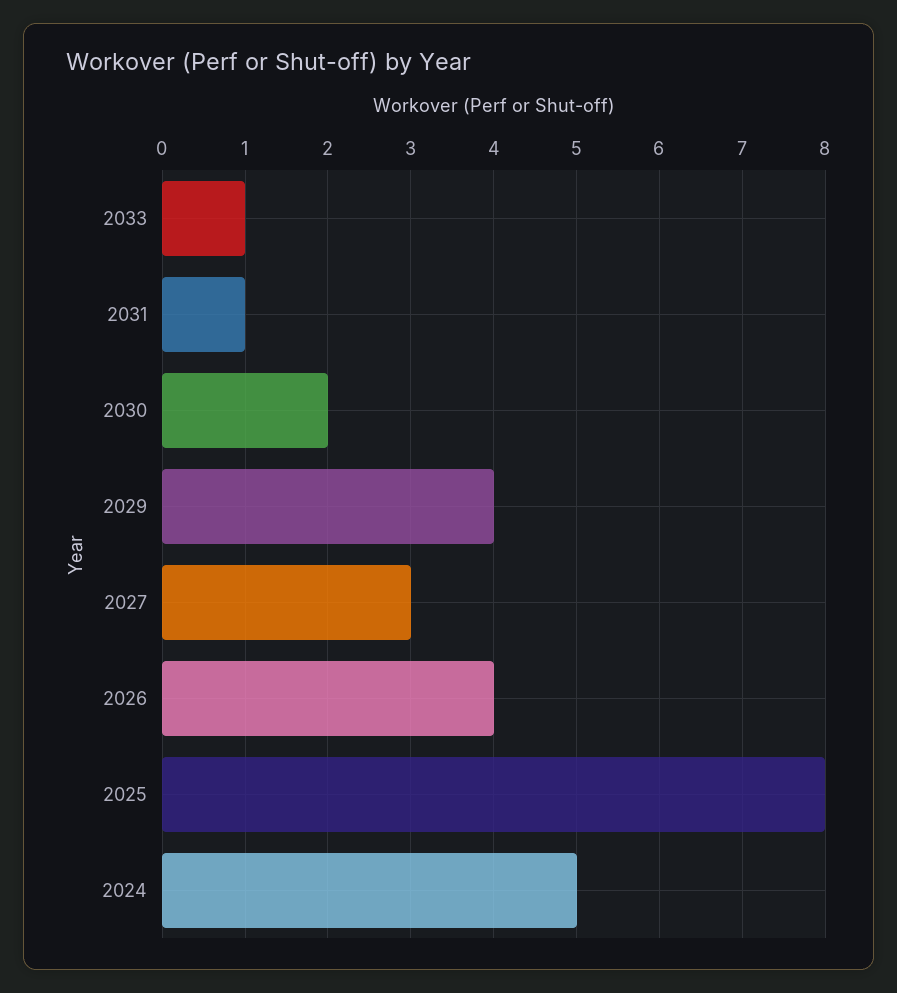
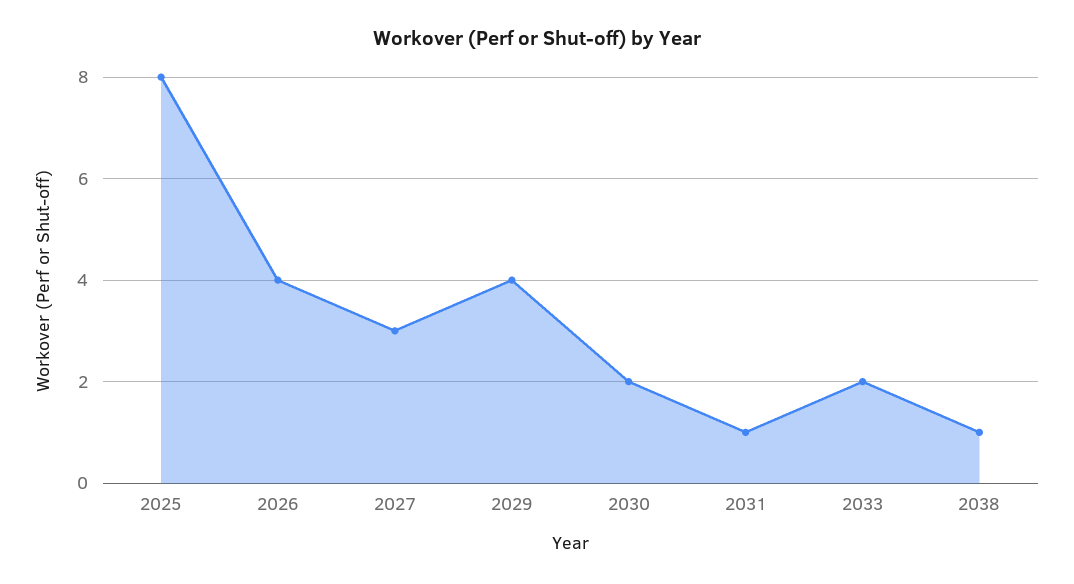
2033: 1 -> 2
2024: 5 -> none
2038: none -> 1

